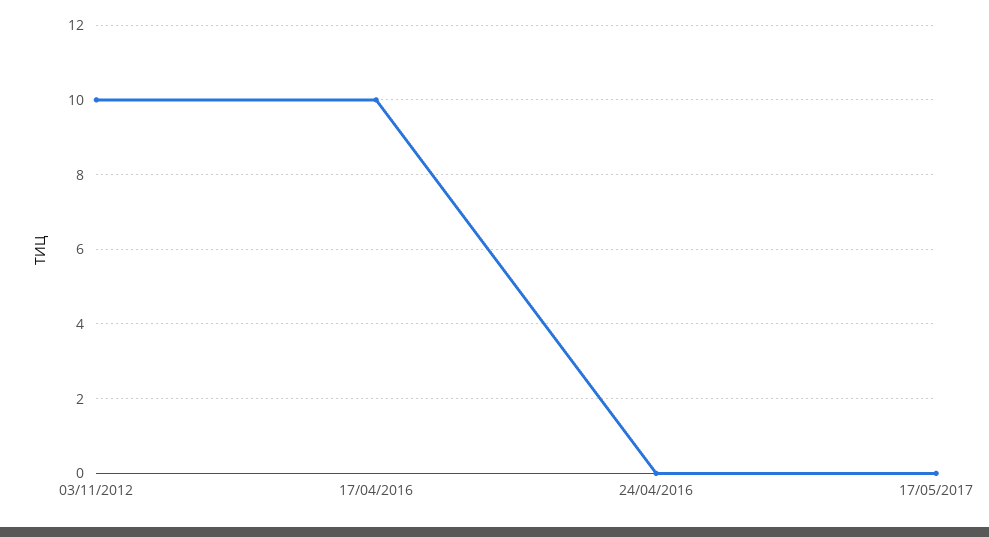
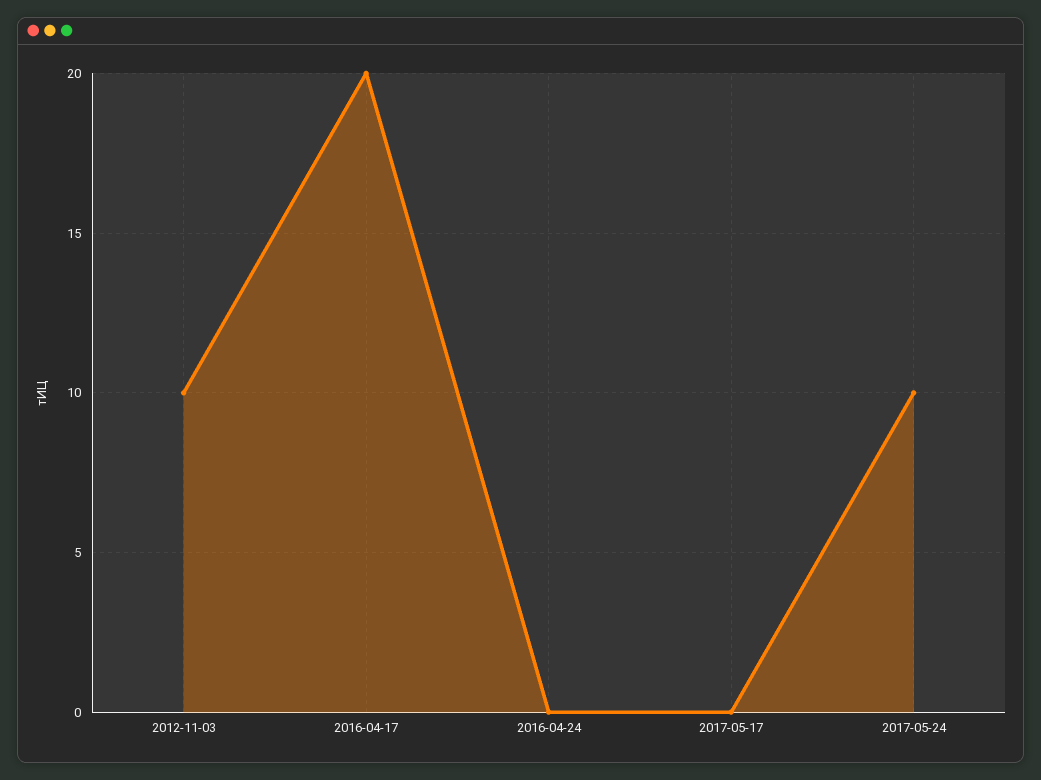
17/04/2016: 10 -> 20
2017-05-24: none -> 10

